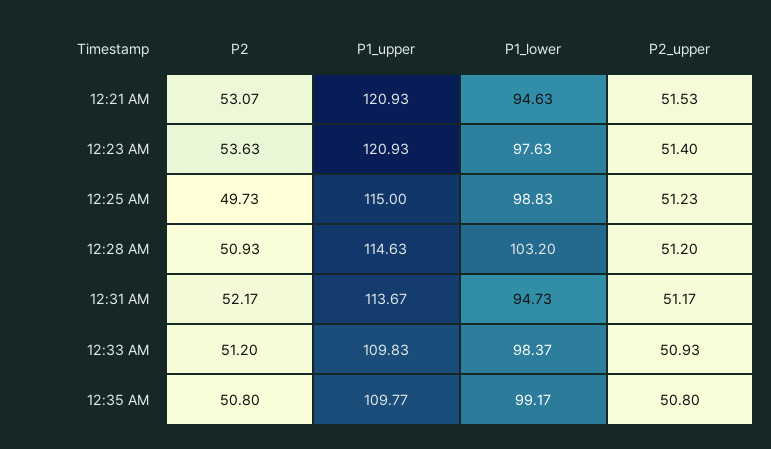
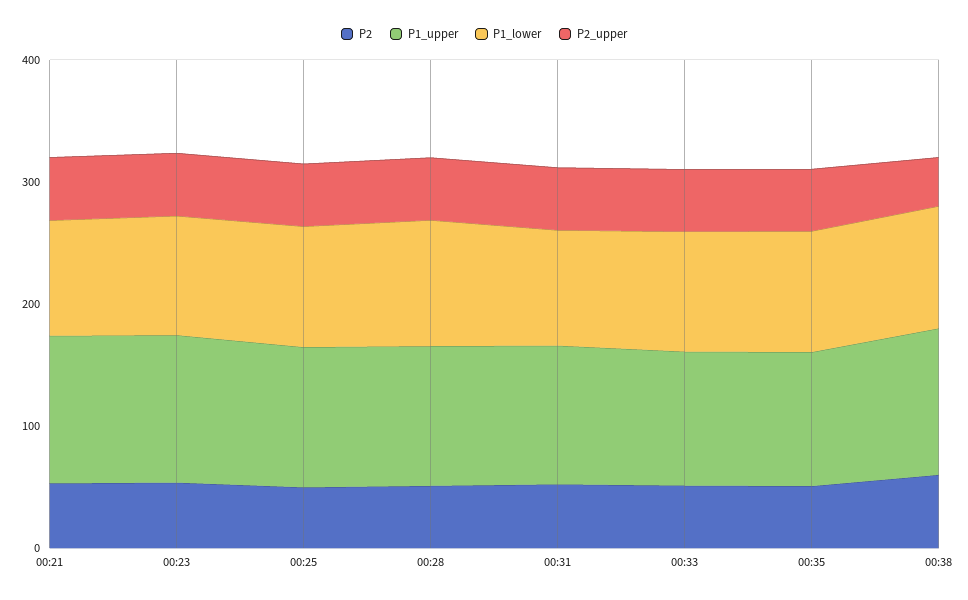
P2, 00:38: none -> 60
P1_upper, 00:38: none -> 120
P1_lower, 00:38: none -> 100
P2_upper, 00:38: none -> 40

